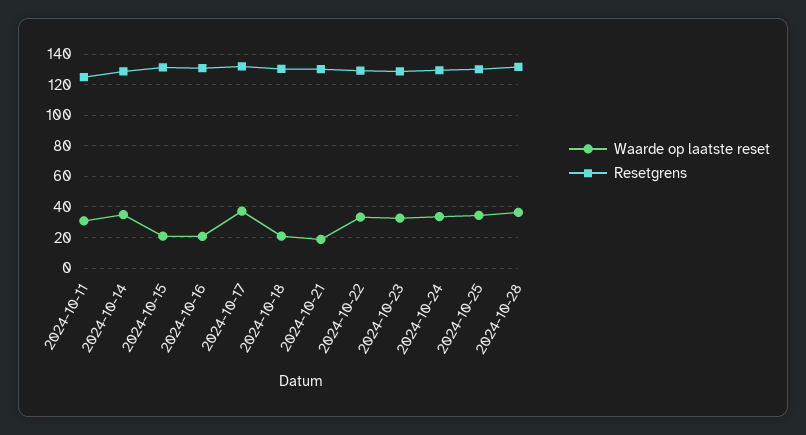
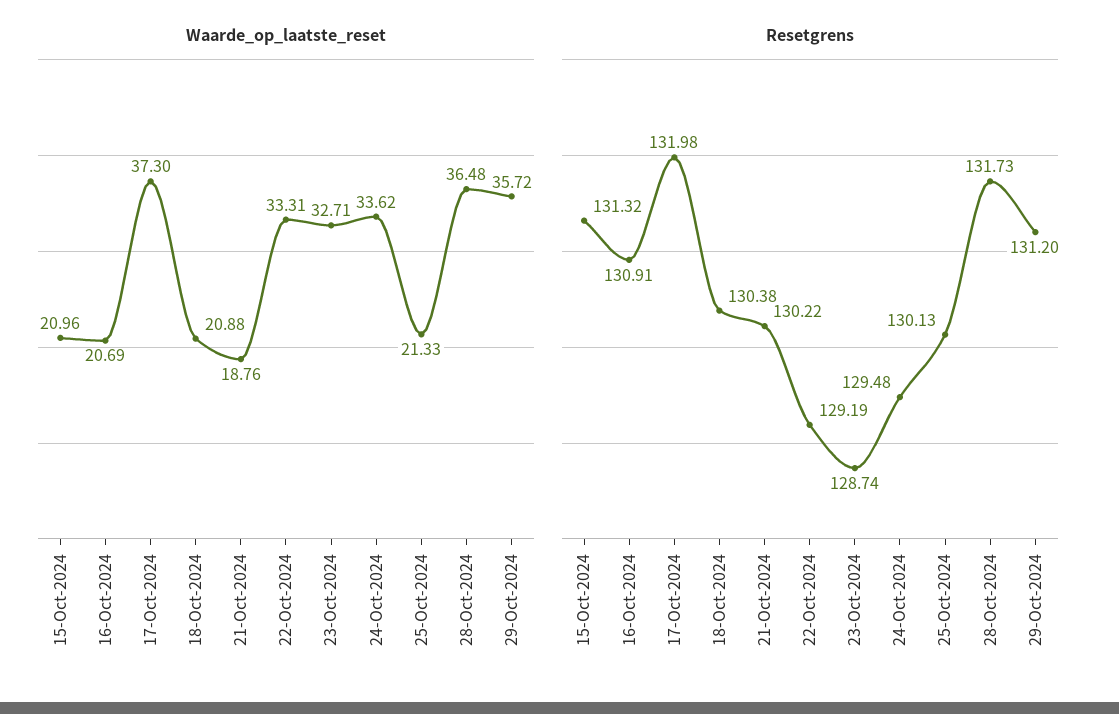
Waarde op laatste reset, 2024-10-11: 30 -> none
Resetgrens, 2024-10-11: 125 -> none
Waarde op laatste reset, 2024-10-14: 35 -> none
Resetgrens, 2024-10-14: 130 -> none
Waarde op laatste reset, 2024-10-25: 35 -> 21.33
Waarde op laatste reset, 29-Oct-2024: none -> 35.72
Resetgrens, 29-Oct-2024: none -> 131.2

